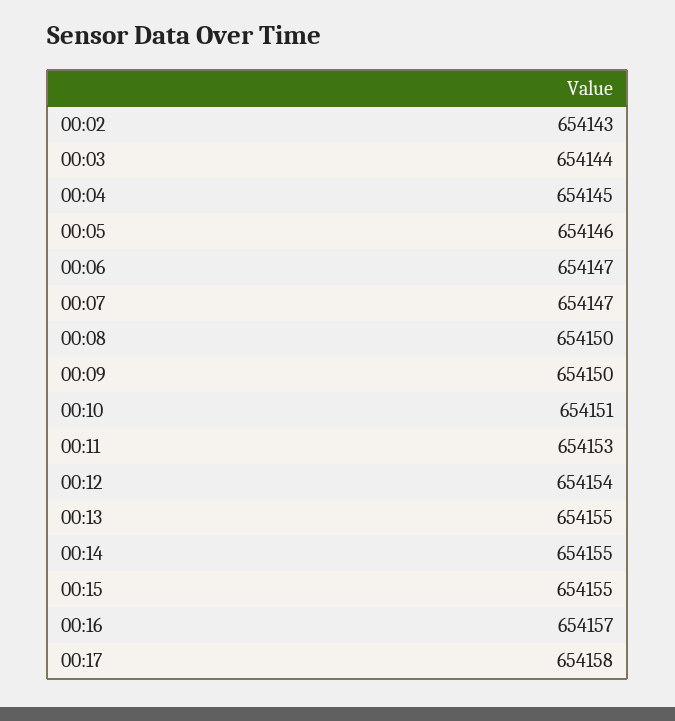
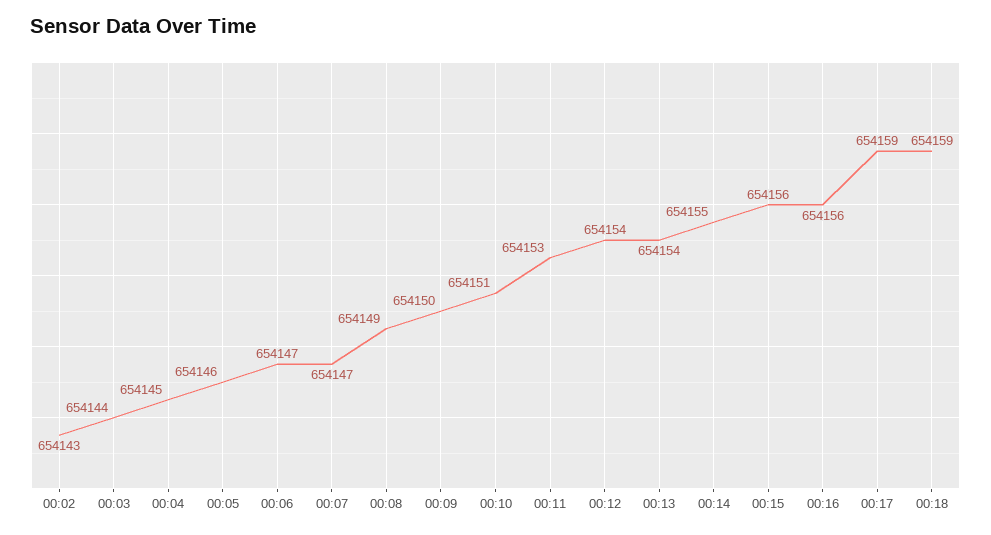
00:08: 654150 -> 654149
00:13: 654155 -> 654154
00:15: 654155 -> 654156
00:16: 654157 -> 654156
00:17: 654158 -> 654159
00:18: none -> 654159

